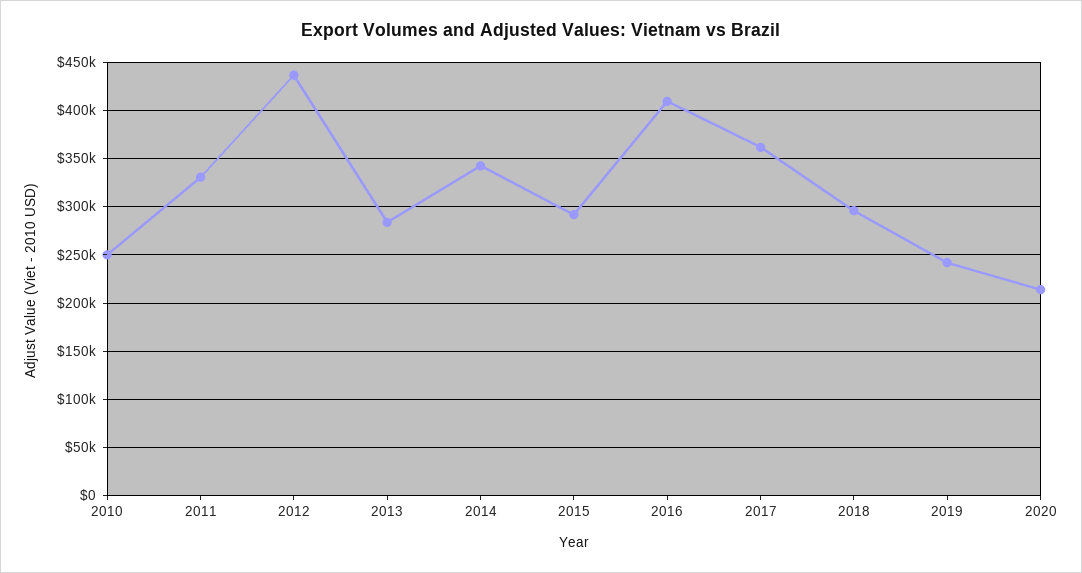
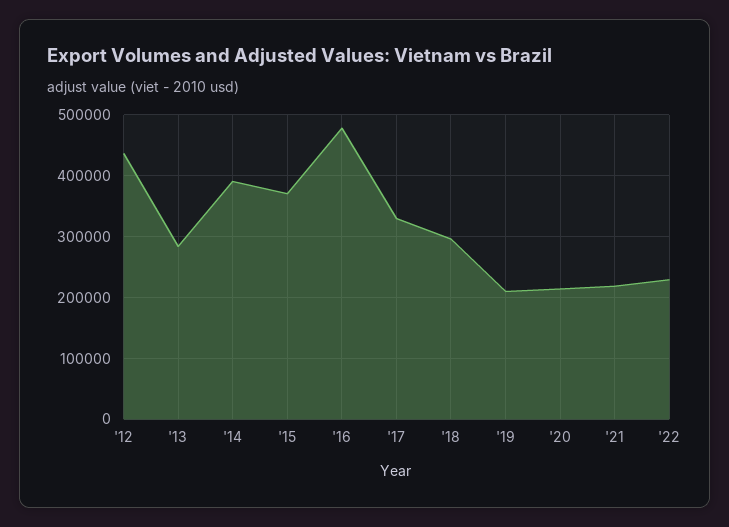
2010: 250000 -> none
2011: 330000 -> none
2014: 340000 -> 390000
2015: 290000 -> 370000
2016: 410000 -> 480000
2017: 360000 -> 330000
2019: 240000 -> 210000
'21: none -> 220000
'22: none -> 230000

